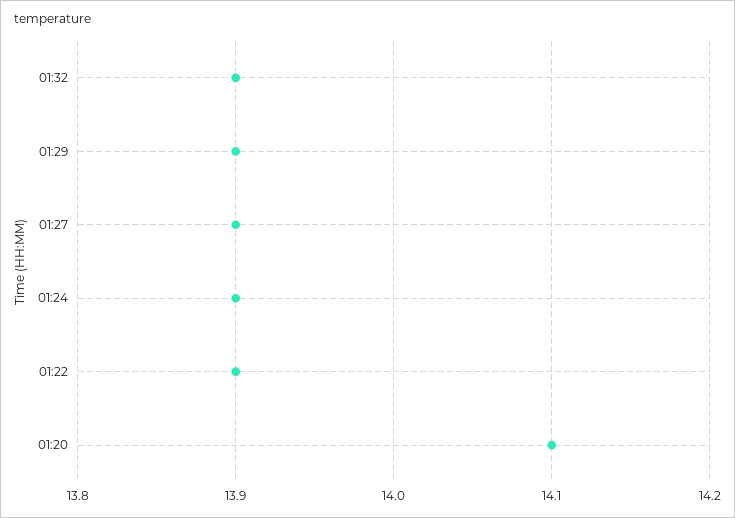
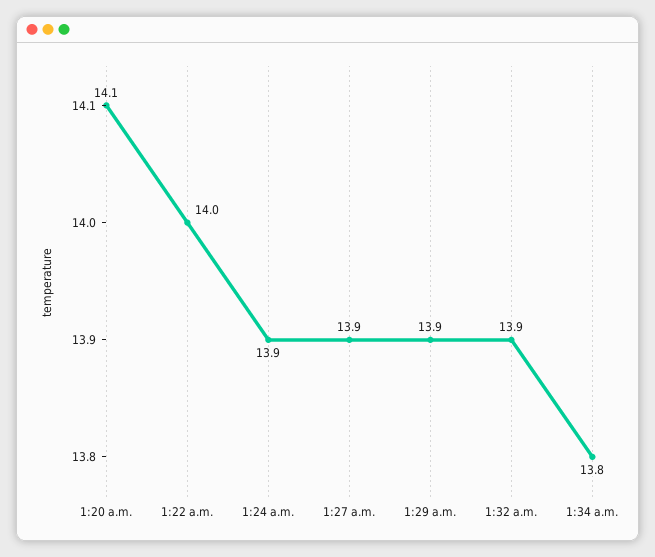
01:22: 13.9 -> 14
1:34 a.m.: none -> 13.8

